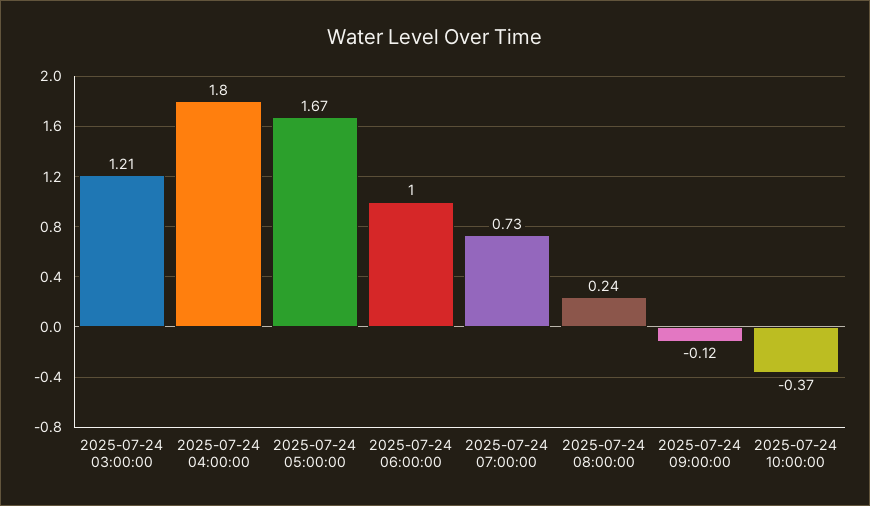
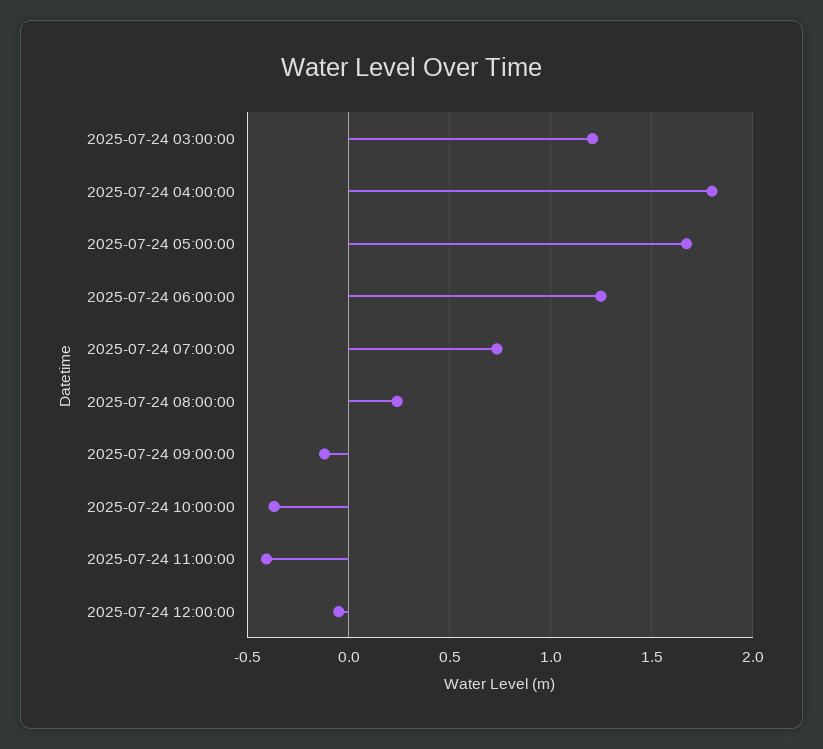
2025-07-24 06:00:00: 1 -> 1.25
2025-07-24 11:00:00: none -> -0.4
2025-07-24 12:00:00: none -> -0.05

